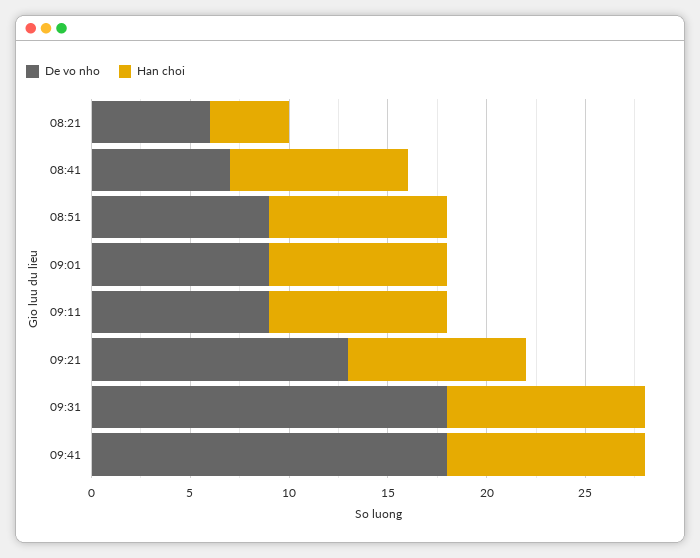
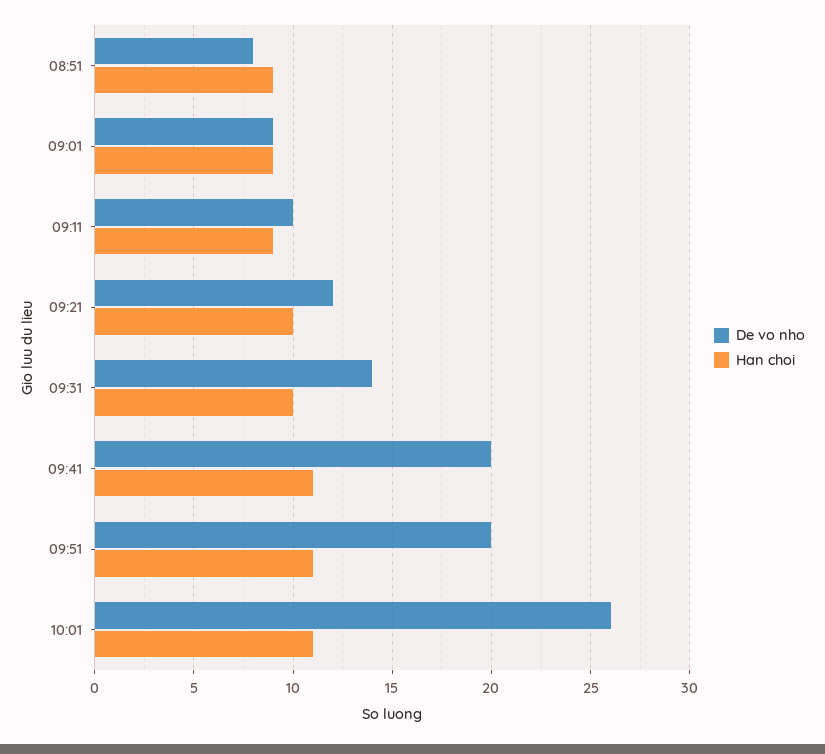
De vo nho, 08:21: 6 -> none
Han choi, 08:21: 4 -> none
De vo nho, 08:41: 7 -> none
Han choi, 08:41: 9 -> none
De vo nho, 08:51: 9 -> 8
De vo nho, 09:11: 9 -> 10
De vo nho, 09:21: 13 -> 12
Han choi, 09:21: 9 -> 10
De vo nho, 09:31: 18 -> 14
De vo nho, 09:41: 18 -> 20
Han choi, 09:41: 10 -> 11
De vo nho, 09:51: none -> 20
Han choi, 09:51: none -> 11
De vo nho, 10:01: none -> 26
Han choi, 10:01: none -> 11

